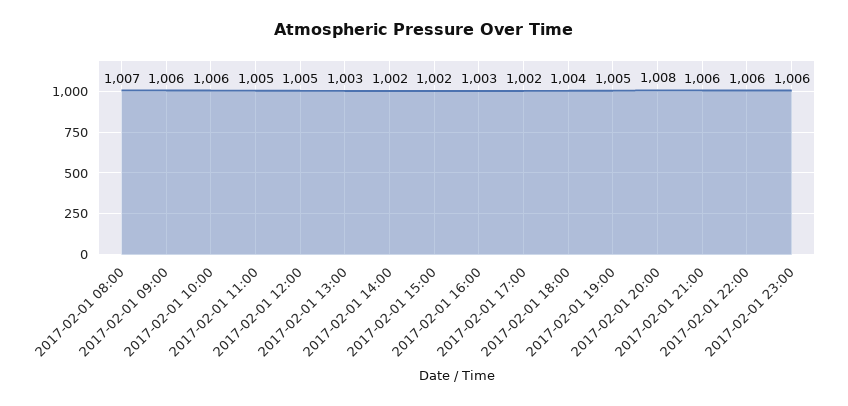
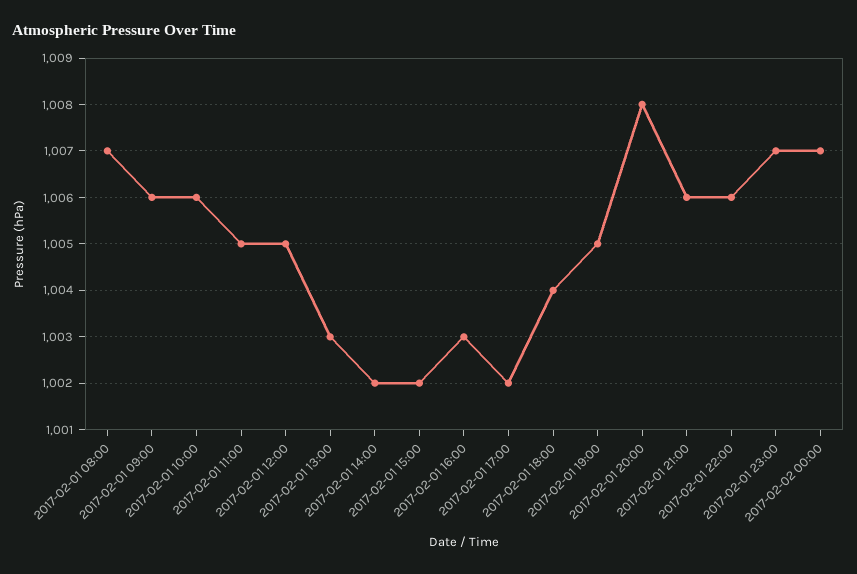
2017-02-01 23:00: 1006 -> 1007
2017-02-02 00:00: none -> 1007

